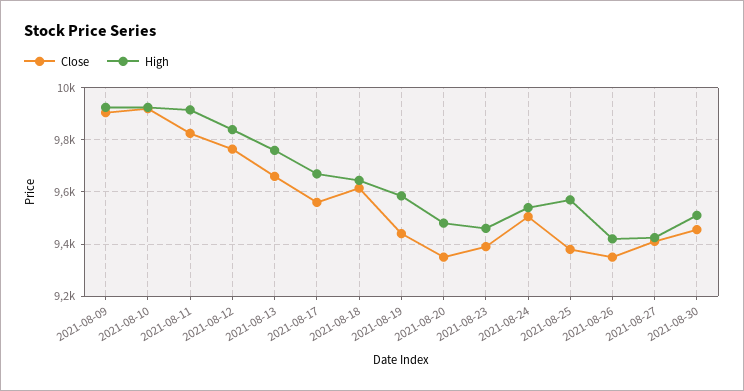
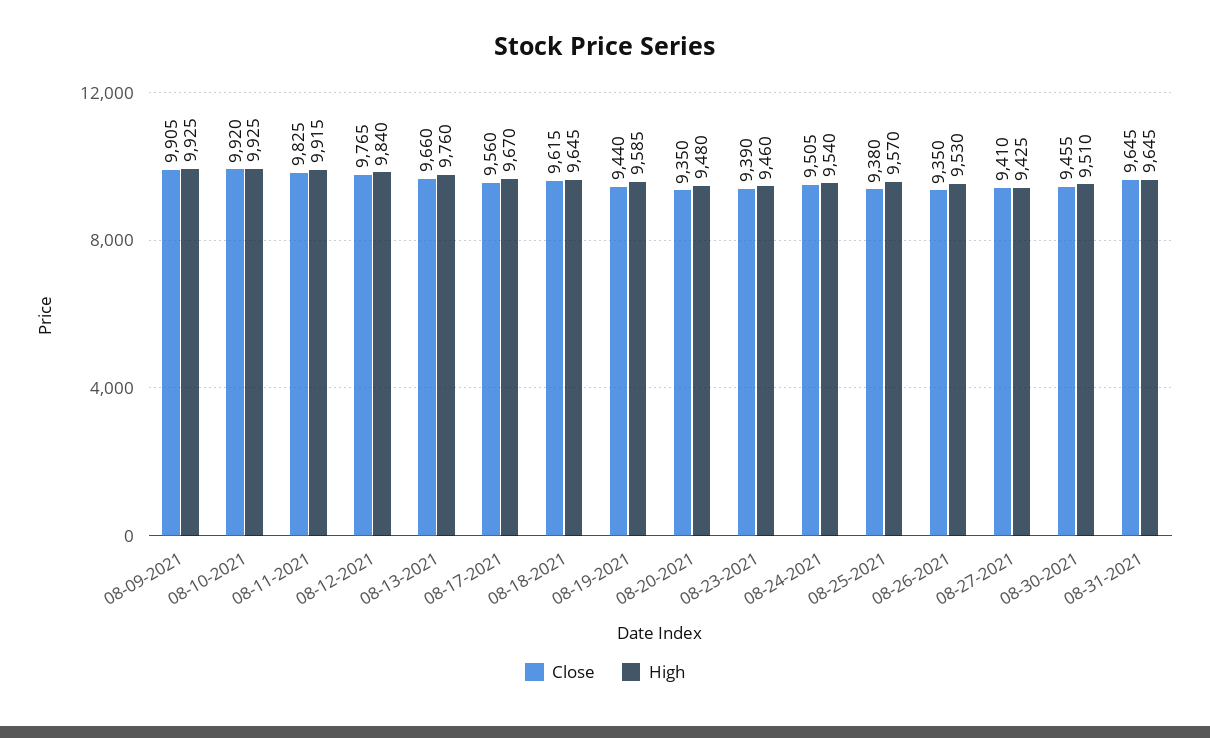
High, 2021-08-26: 9425 -> 9530
Close, 08-31-2021: none -> 9645
High, 08-31-2021: none -> 9645

